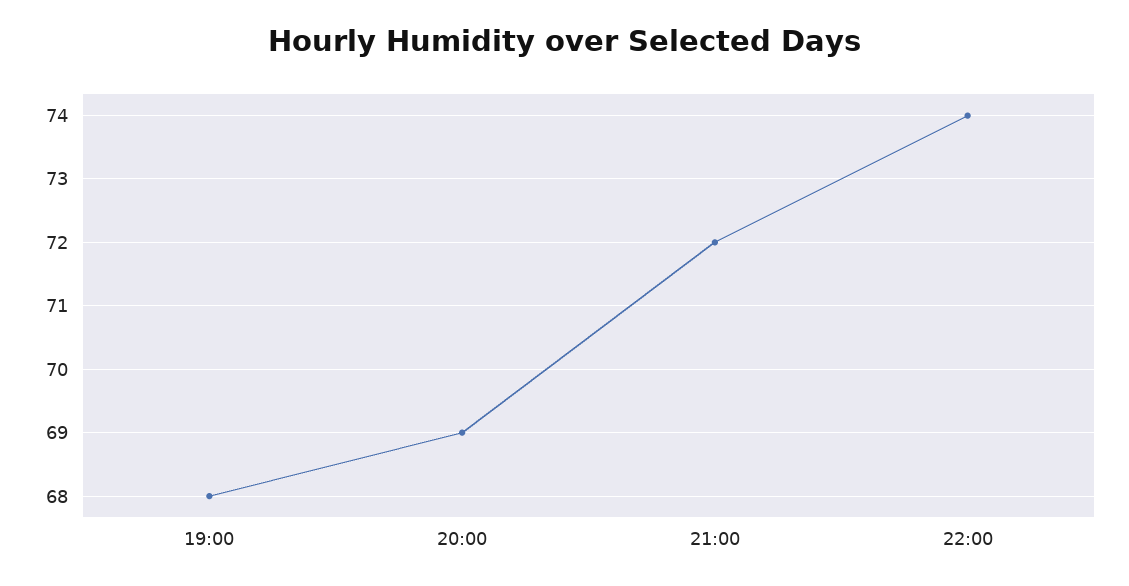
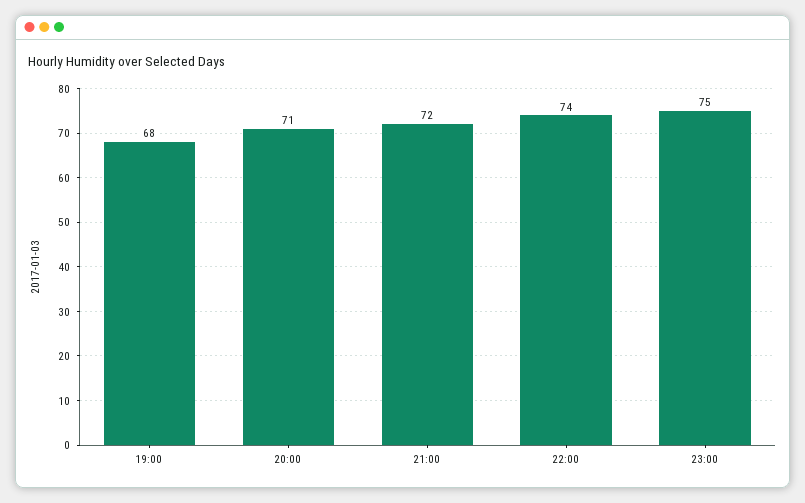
20:00: 69 -> 71
23:00: none -> 75

